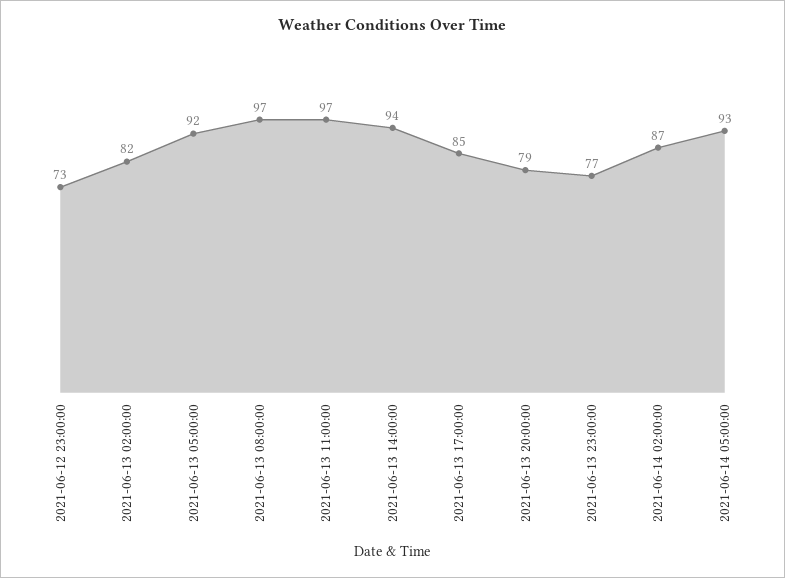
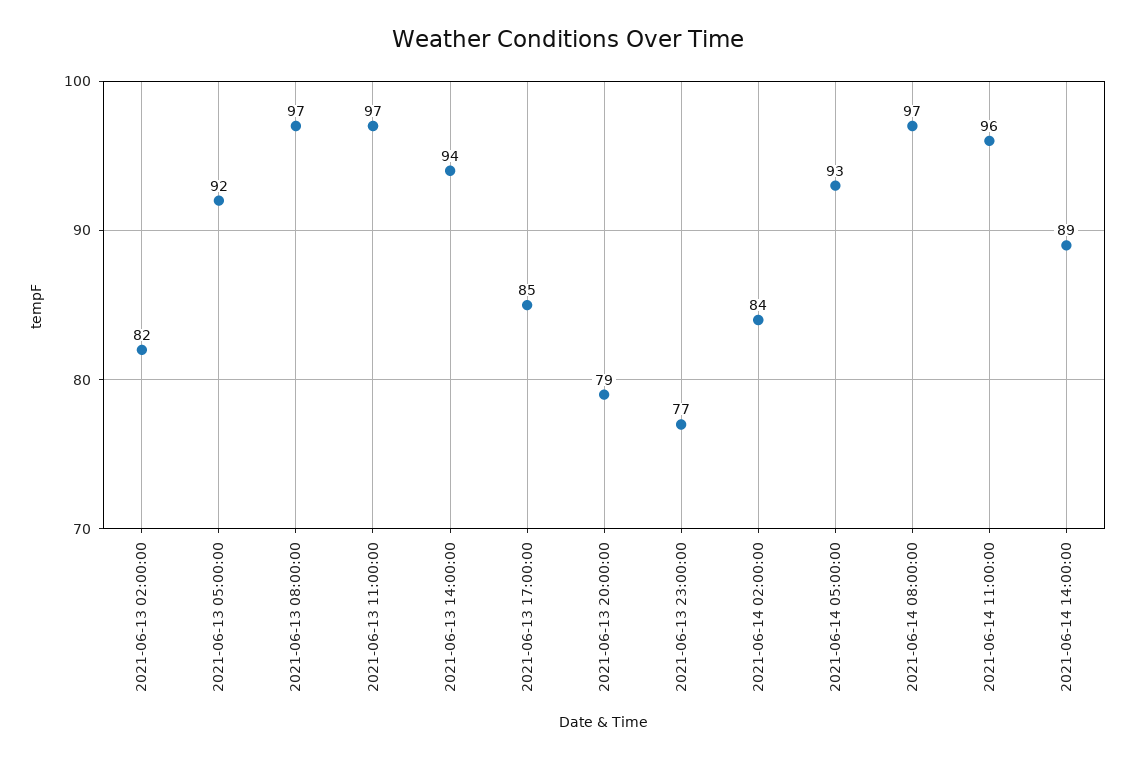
2021-06-12 23:00:00: 73 -> none
2021-06-14 02:00:00: 87 -> 84
2021-06-14 08:00:00: none -> 97
2021-06-14 11:00:00: none -> 96
2021-06-14 14:00:00: none -> 89

